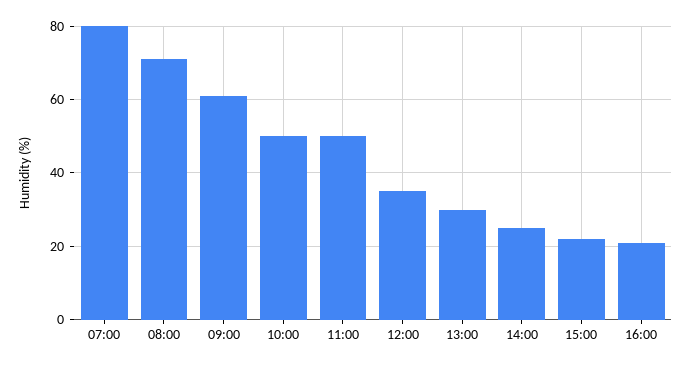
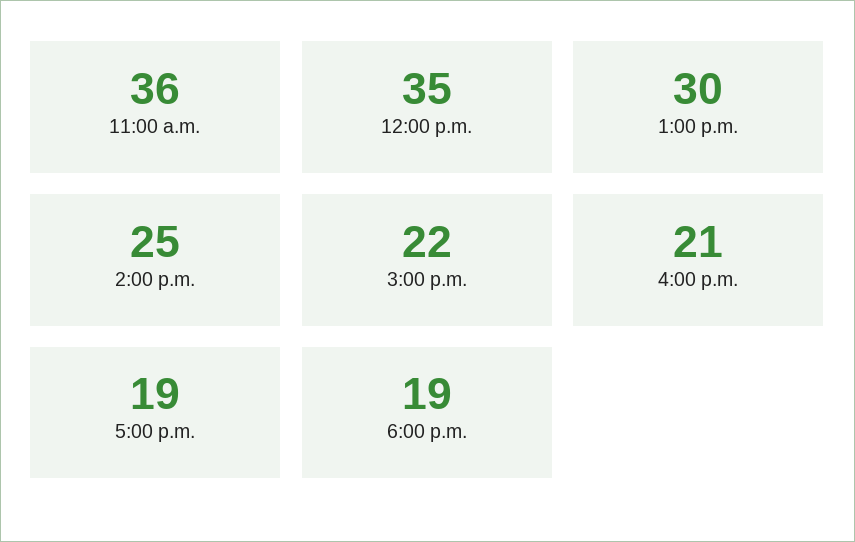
07:00: 80 -> none
08:00: 70 -> none
09:00: 60 -> none
10:00: 50 -> none
11:00: 50 -> 36
5:00 p.m.: none -> 19
6:00 p.m.: none -> 19

